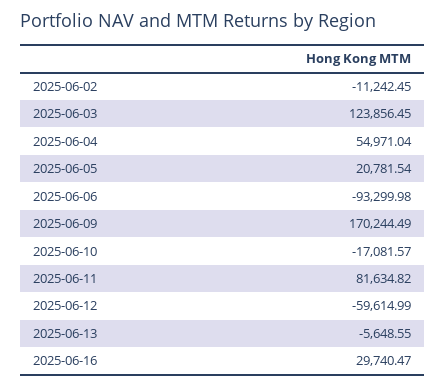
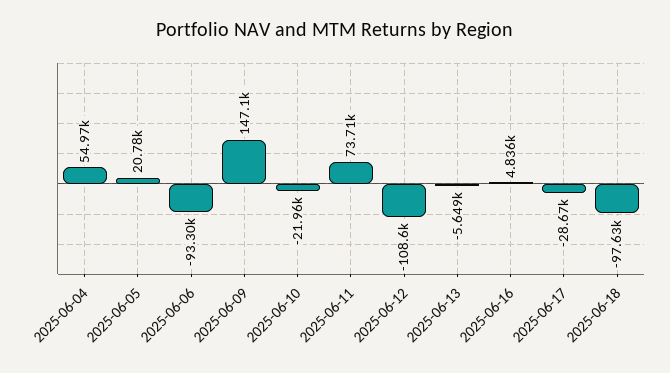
2025-06-02: -11242.45 -> none
2025-06-03: 123856.45 -> none
2025-06-09: 170244.49 -> 147100
2025-06-10: -17081.57 -> -21960
2025-06-11: 81634.82 -> 73710
2025-06-12: -59614.99 -> -108600
2025-06-16: 29740.47 -> 4836
2025-06-17: none -> -28670
2025-06-18: none -> -97630

